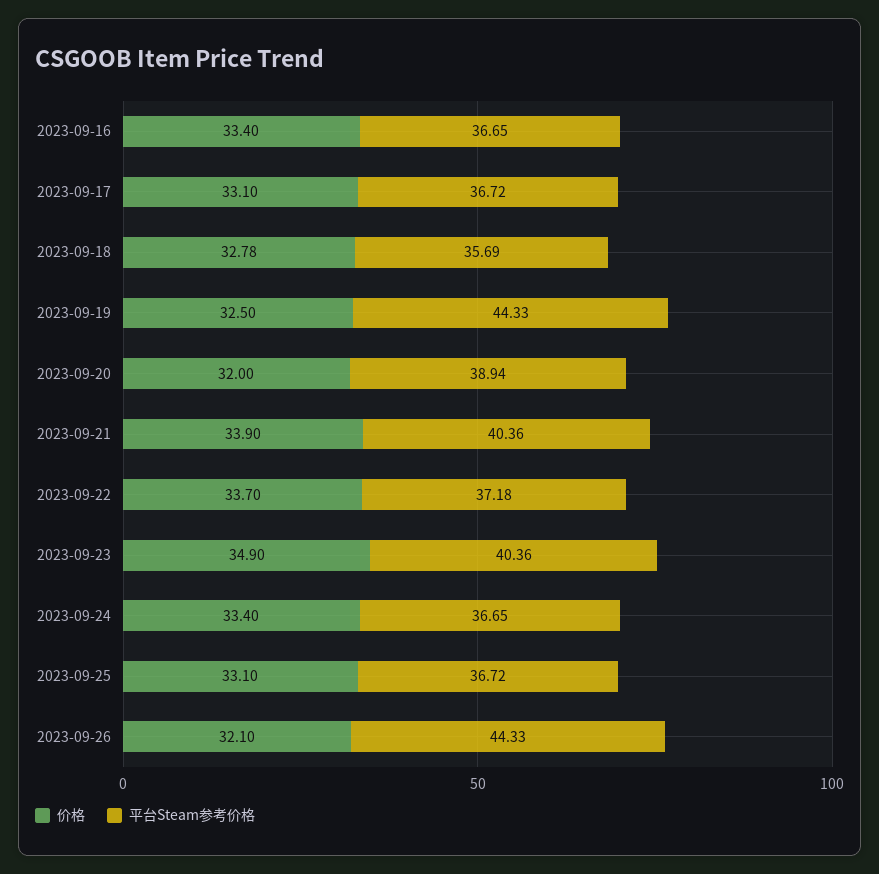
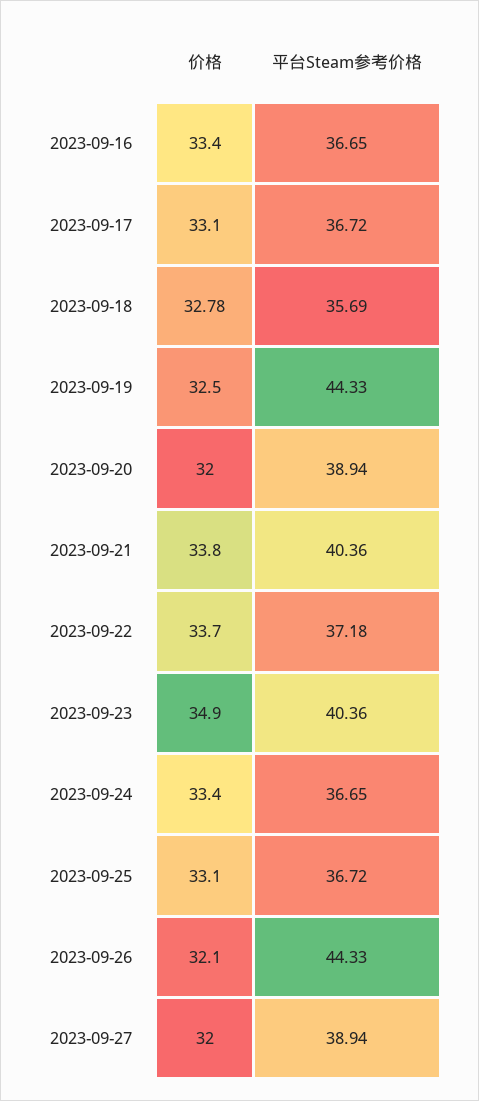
价格, 2023-09-21: 33.9 -> 33.8
价格, 2023-09-27: none -> 32
平台Steam参考价格, 2023-09-27: none -> 38.94

